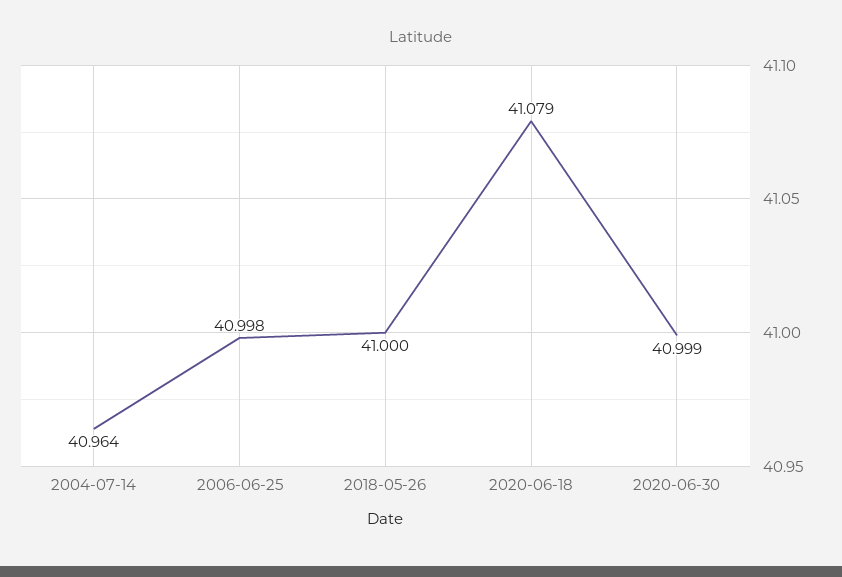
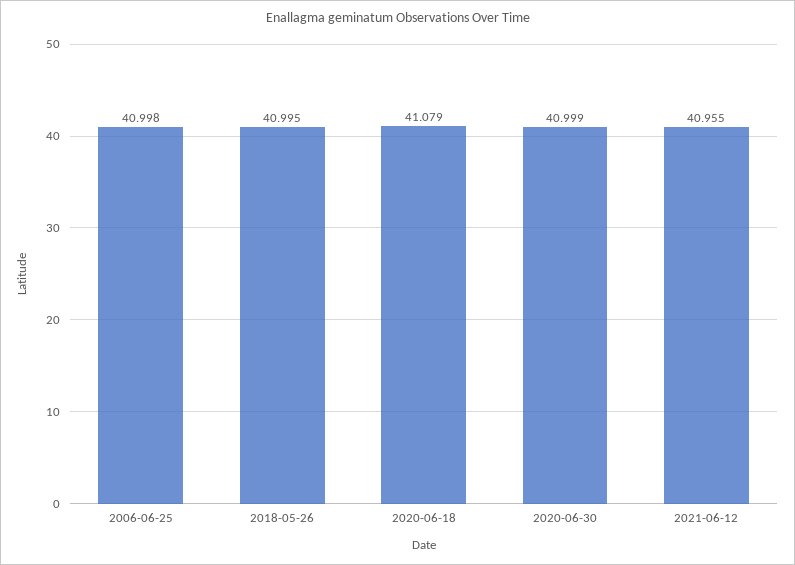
2004-07-14: 40.964 -> none
2018-05-26: 41 -> 40.995
2021-06-12: none -> 40.955

